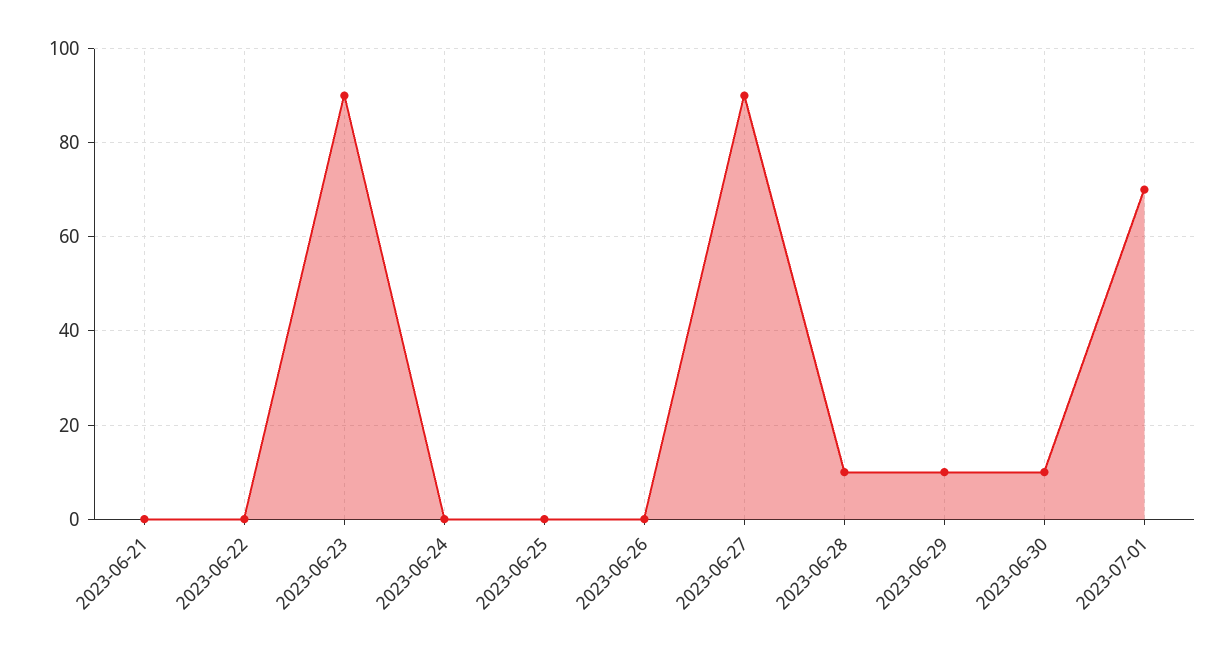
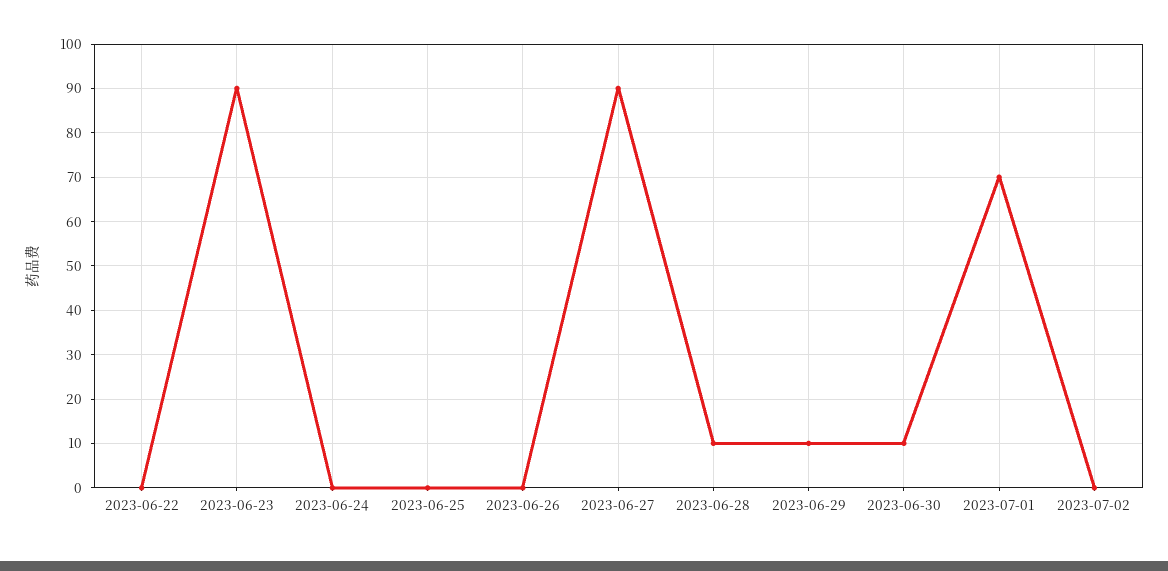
2023-06-21: 0 -> none
2023-07-02: none -> 0

